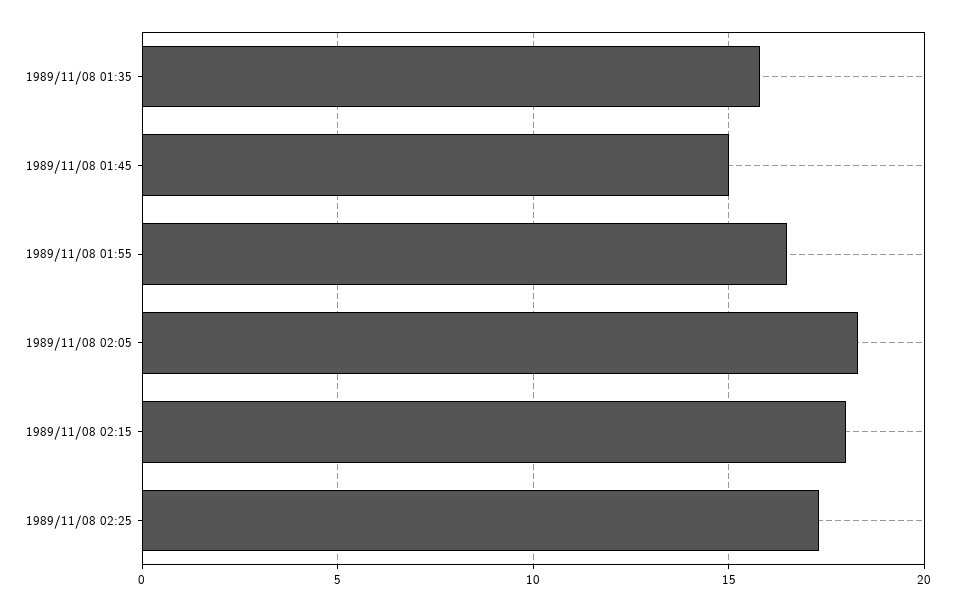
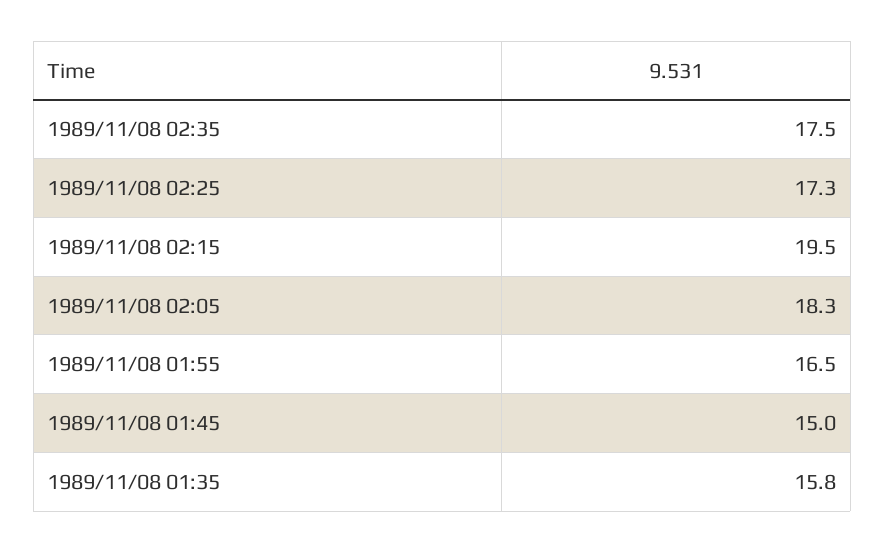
1989/11/08 02:15: 18 -> 19.5
1989/11/08 02:35: none -> 17.5

